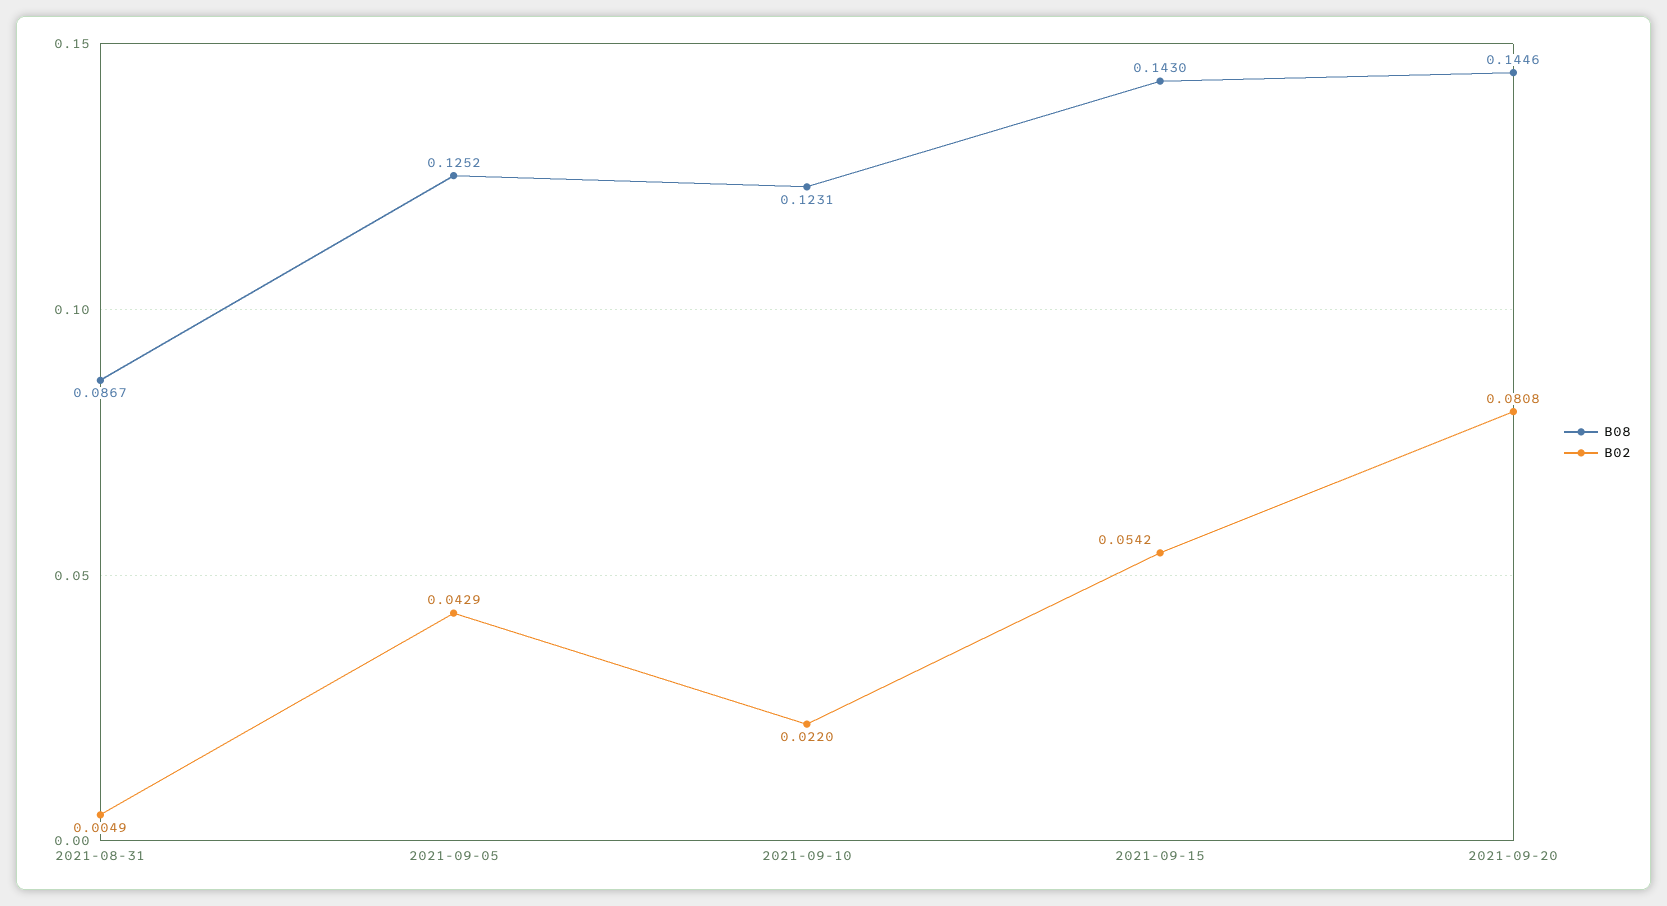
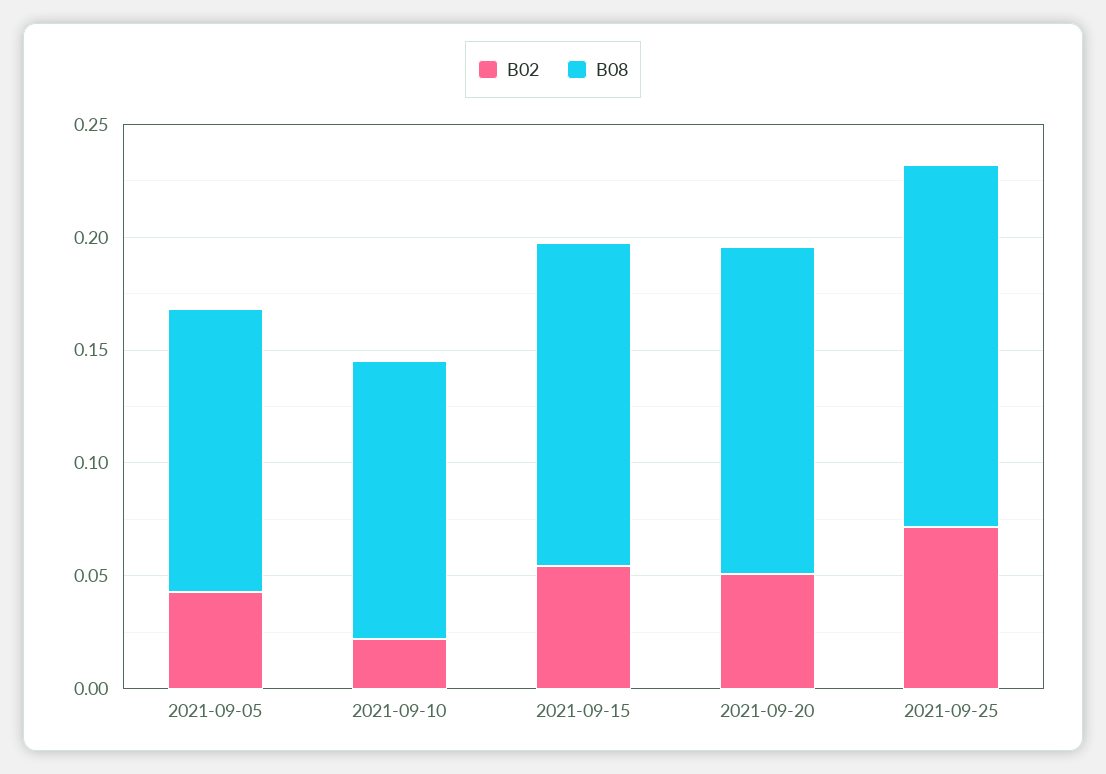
B08, 2021-08-31: 0.0867 -> none
B02, 2021-08-31: 0.0049 -> none
B02, 2021-09-20: 0.0808 -> 0.05
B02, 2021-09-25: none -> 0.07
B08, 2021-09-25: none -> 0.16

